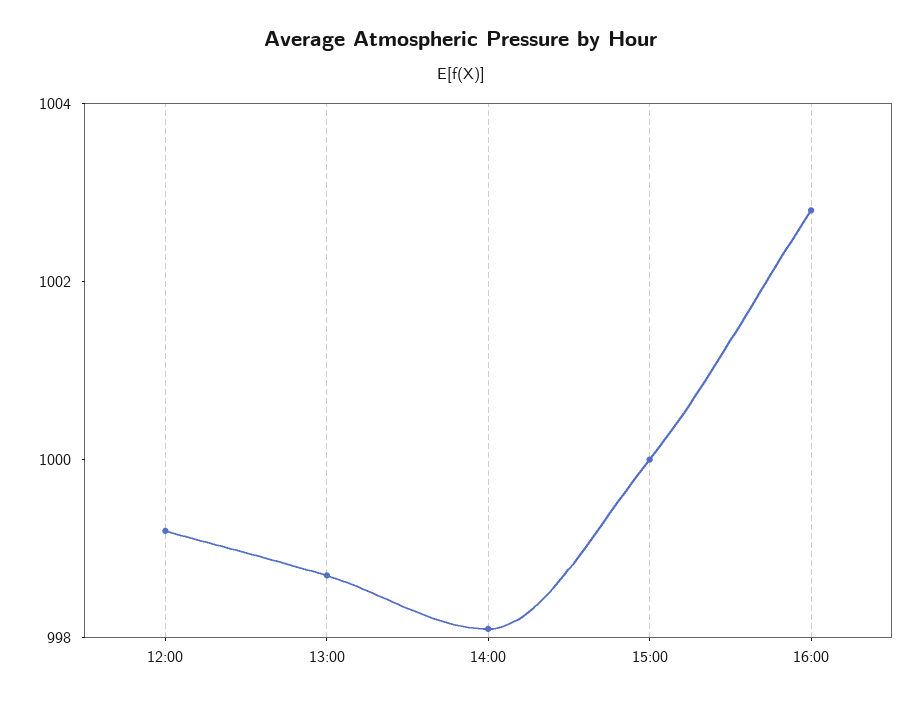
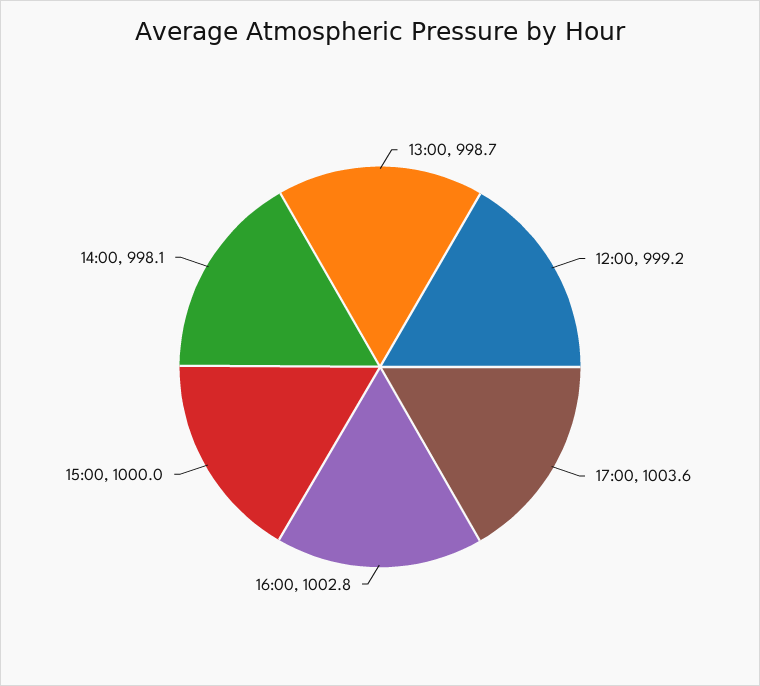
17:00: none -> 1003.6

